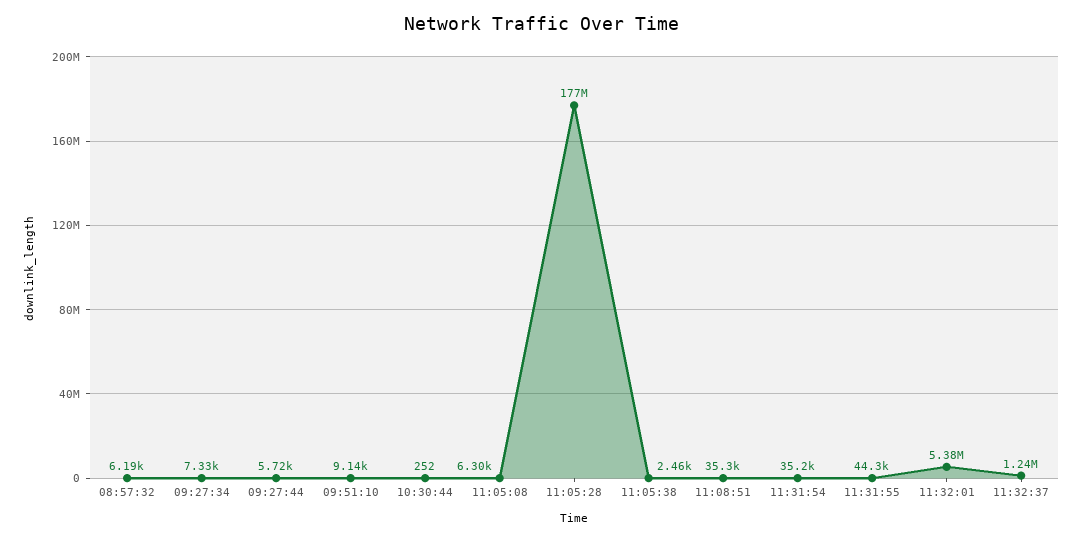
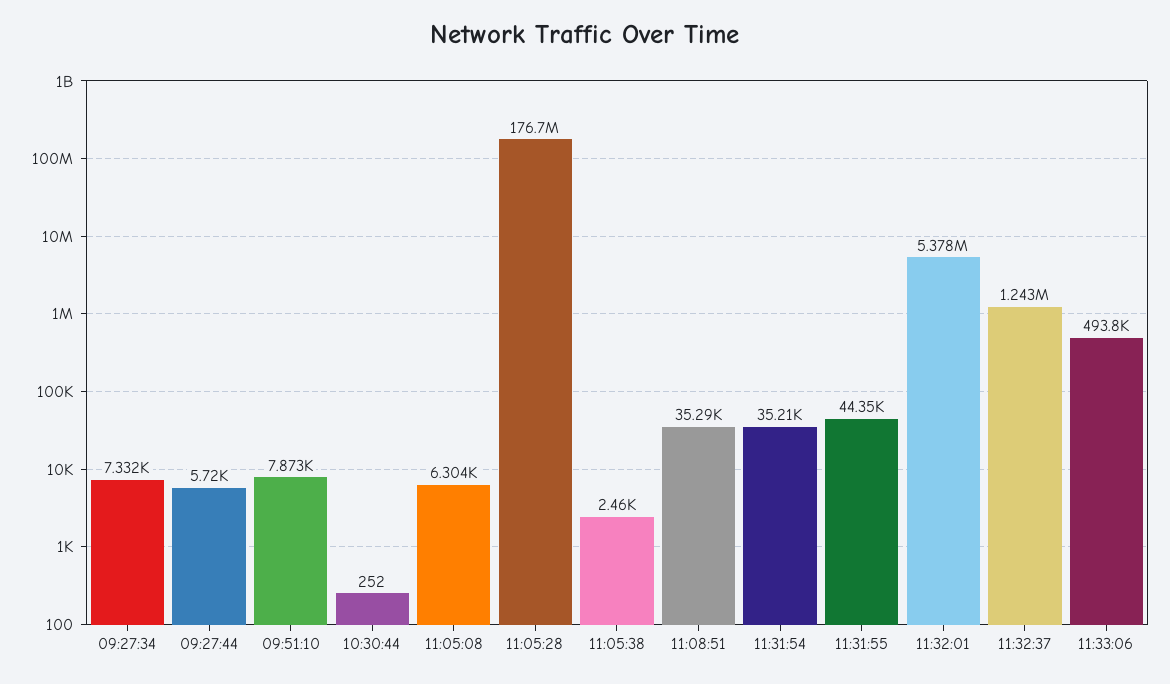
08:57:32: 6190 -> none
09:51:10: 9140 -> 7873
11:33:06: none -> 493800

